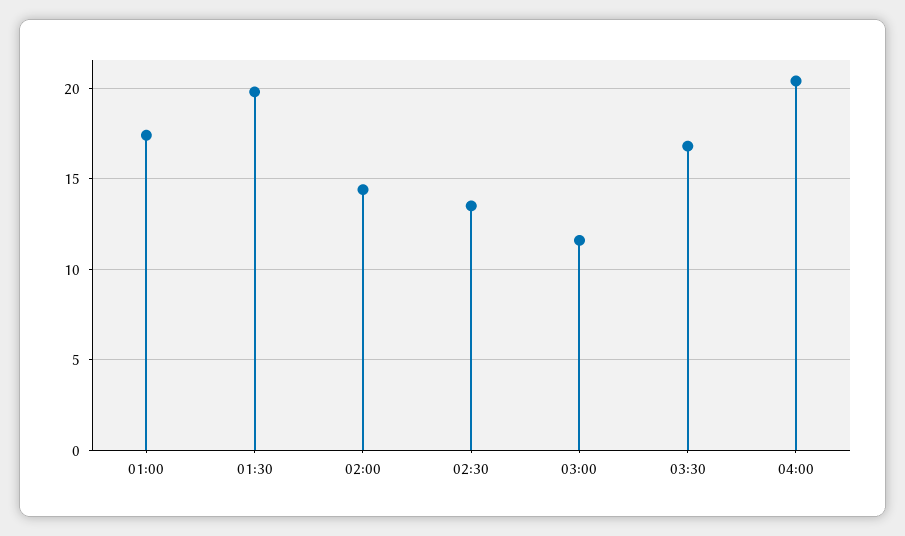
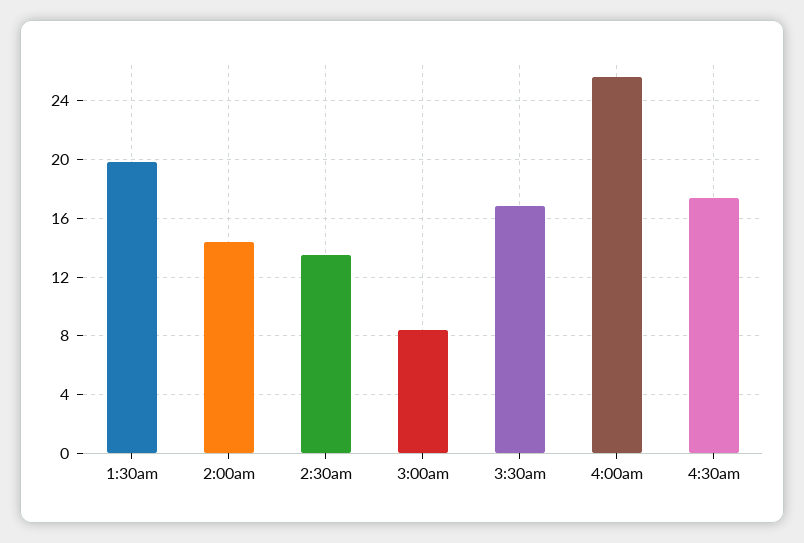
01:00: 17.5 -> none
03:00: 11.5 -> 8.5
04:00: 20.5 -> 25.5
4:30am: none -> 17.5

